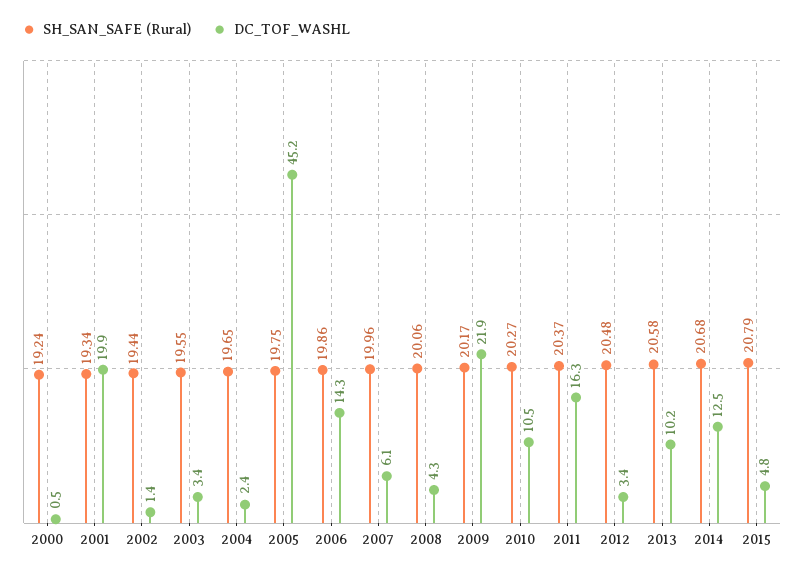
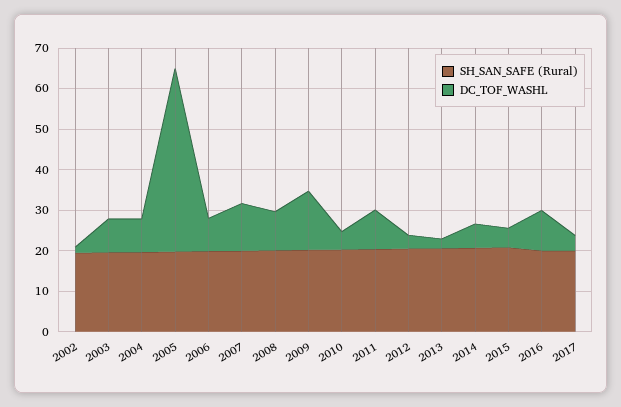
SH_SAN_SAFE (Rural), 2000: 19.24 -> none
DC_TOF_WASHL, 2000: 0.5 -> none
SH_SAN_SAFE (Rural), 2001: 19.34 -> none
DC_TOF_WASHL, 2001: 19.9 -> none
DC_TOF_WASHL, 2003: 3.4 -> 8
DC_TOF_WASHL, 2004: 2.4 -> 8
DC_TOF_WASHL, 2006: 14.3 -> 8
DC_TOF_WASHL, 2007: 6.1 -> 12
DC_TOF_WASHL, 2008: 4.3 -> 10
DC_TOF_WASHL, 2009: 21.9 -> 14
DC_TOF_WASHL, 2010: 10.5 -> 4
DC_TOF_WASHL, 2011: 16.3 -> 10
DC_TOF_WASHL, 2013: 10.2 -> 2
DC_TOF_WASHL, 2014: 12.5 -> 6
SH_SAN_SAFE (Rural), 2016: none -> 20
DC_TOF_WASHL, 2016: none -> 10
SH_SAN_SAFE (Rural), 2017: none -> 20
DC_TOF_WASHL, 2017: none -> 4

